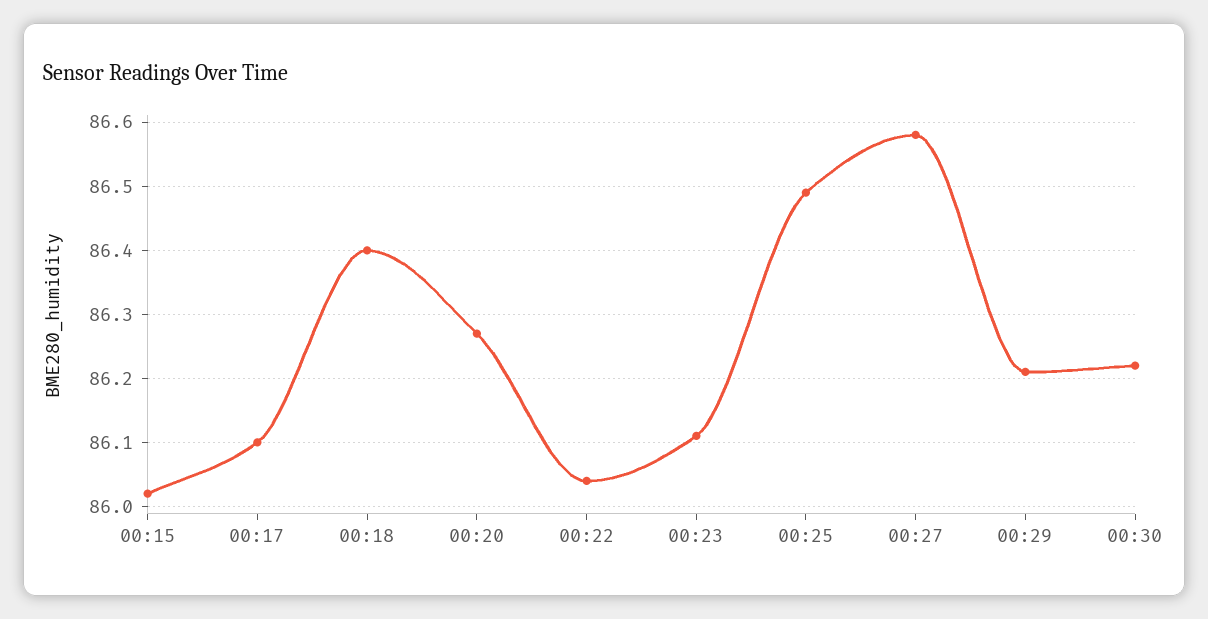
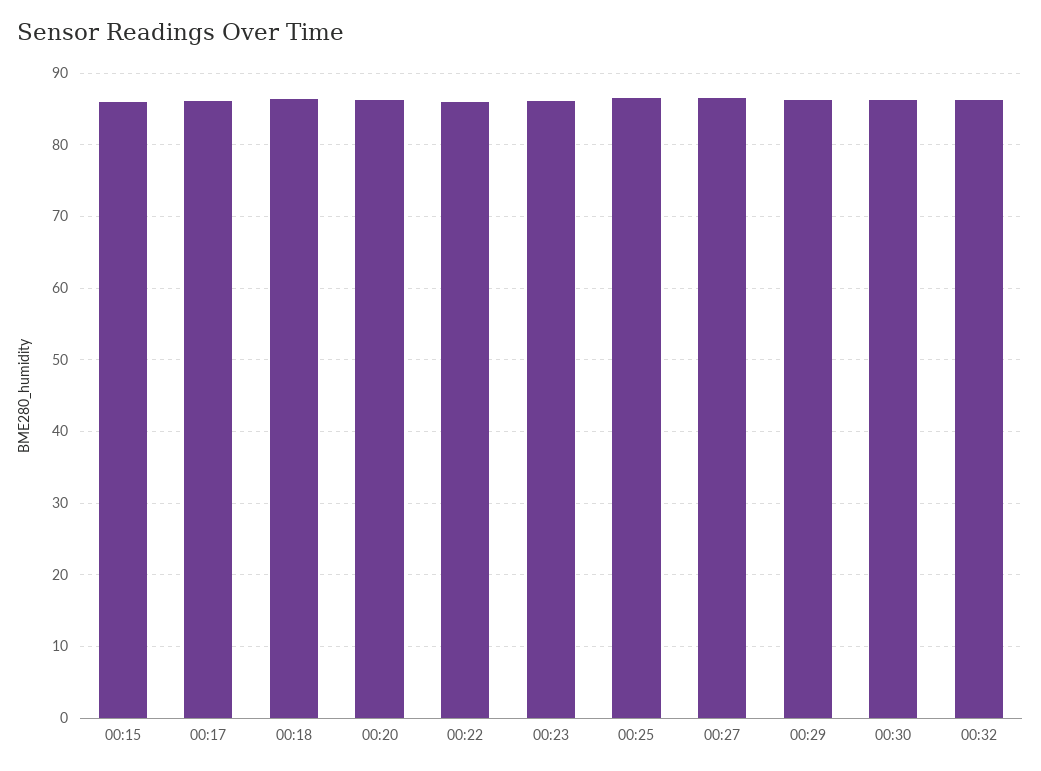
00:32: none -> 86

